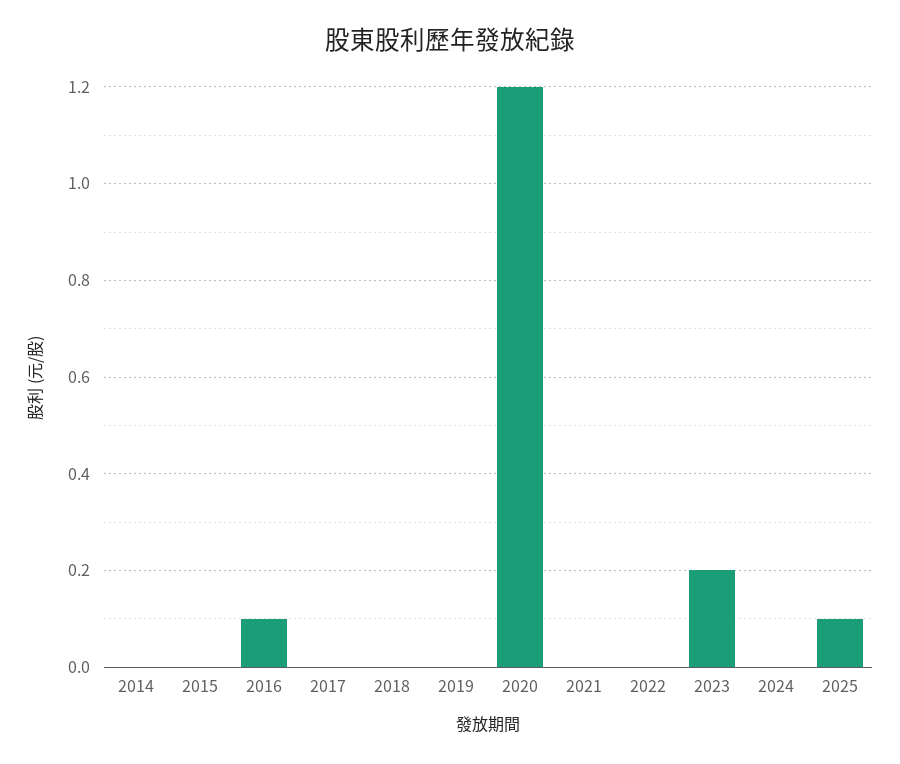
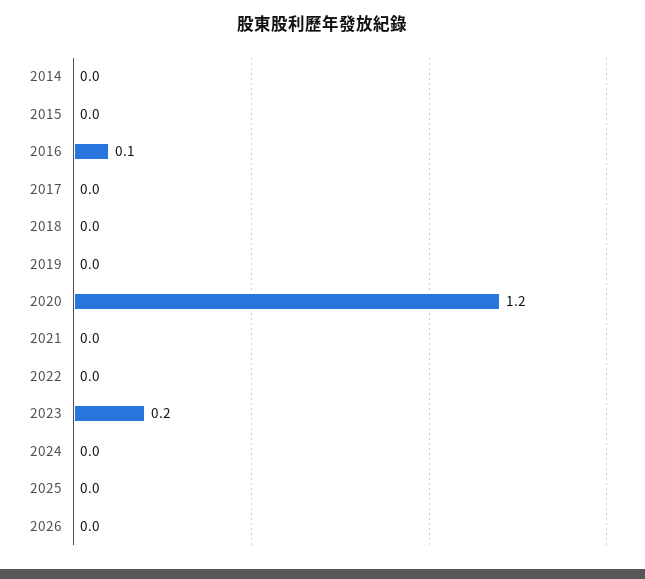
2025: 0.1 -> 0
2026: none -> 0

